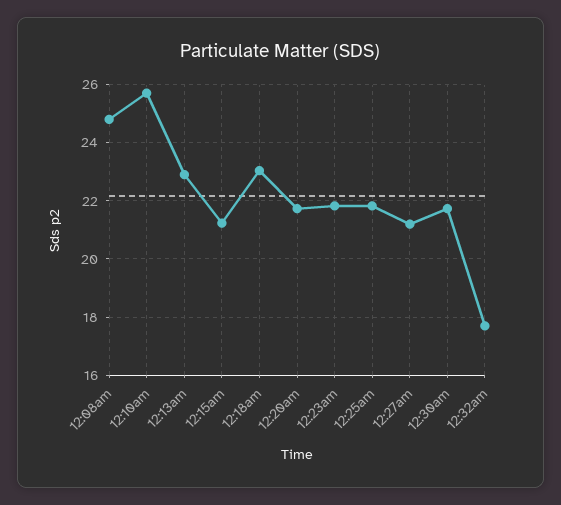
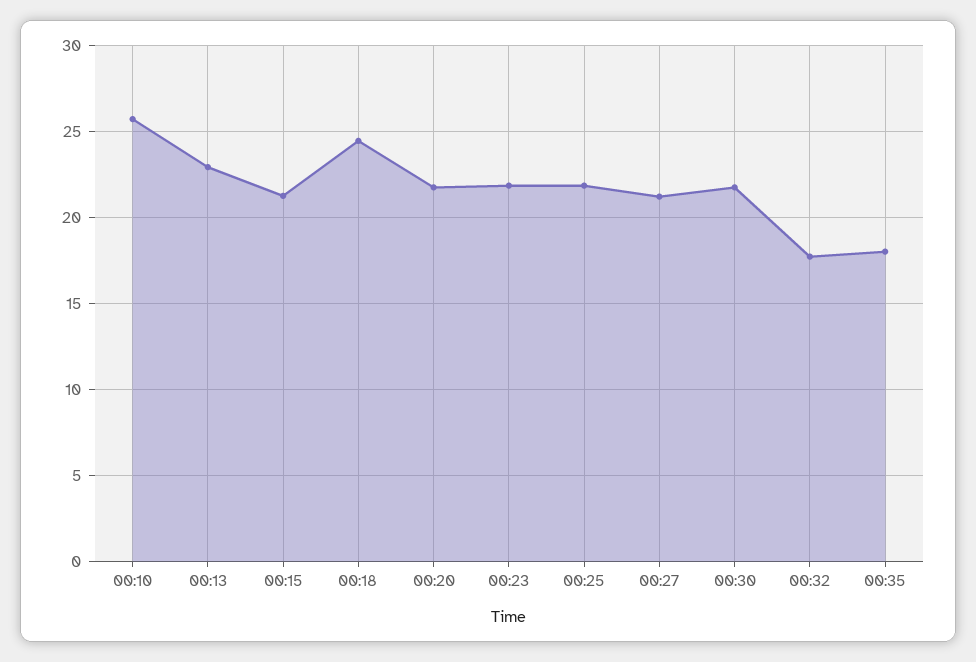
12:08am: 24.75 -> none
12:18am: 23 -> 24.5
00:35: none -> 18

